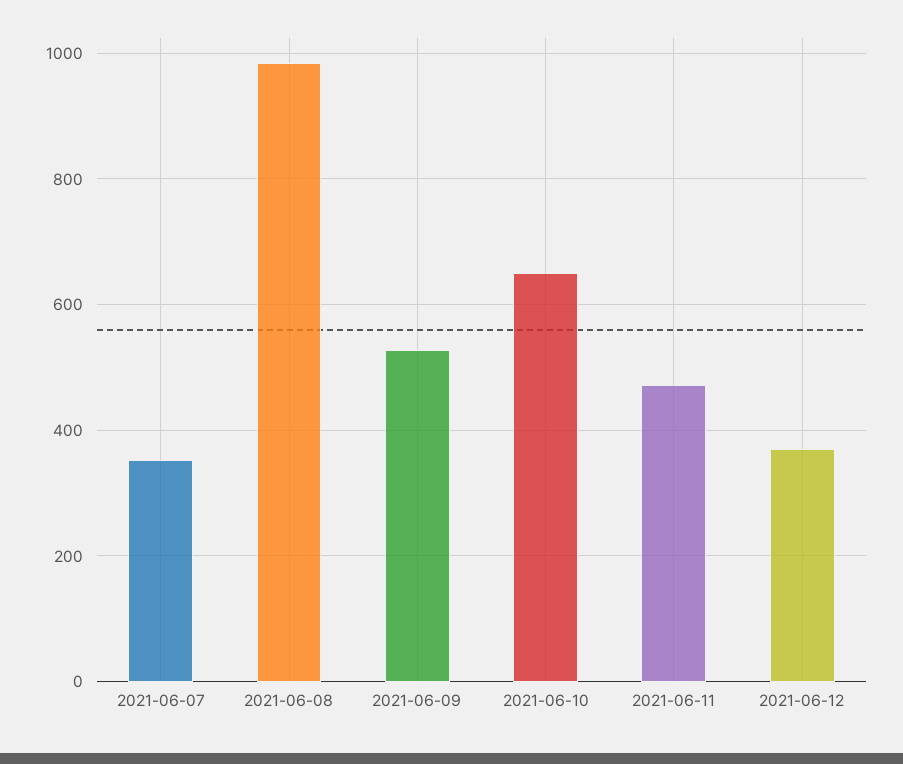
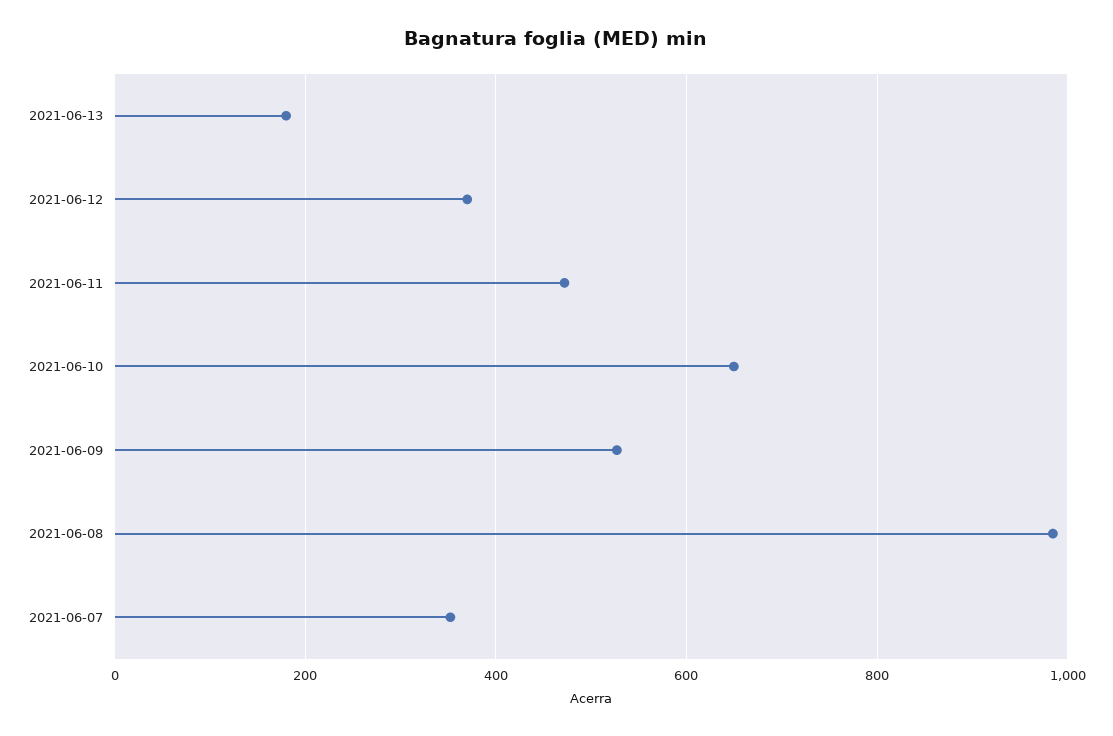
2021-06-13: none -> 180

